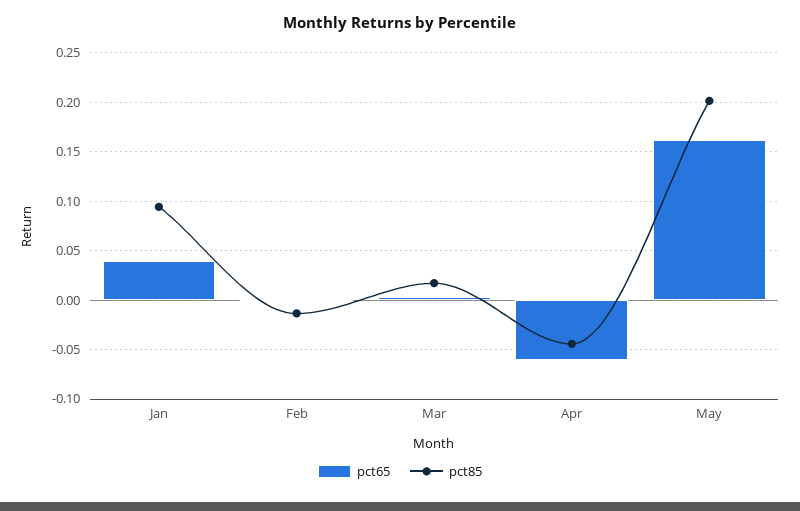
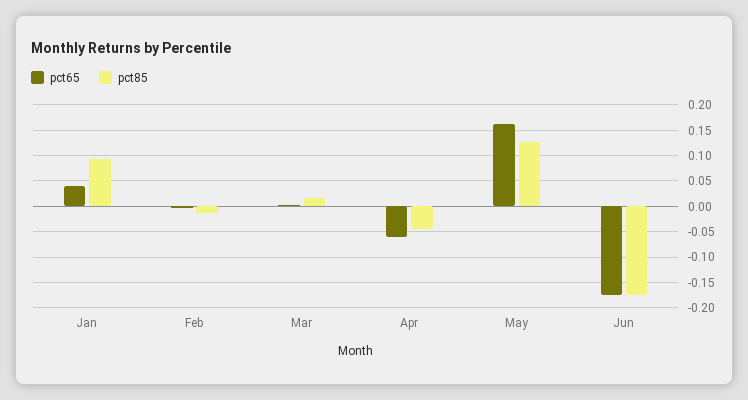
pct85, May: 0.2 -> 0.125
pct65, Jun: none -> -0.175
pct85, Jun: none -> -0.175

